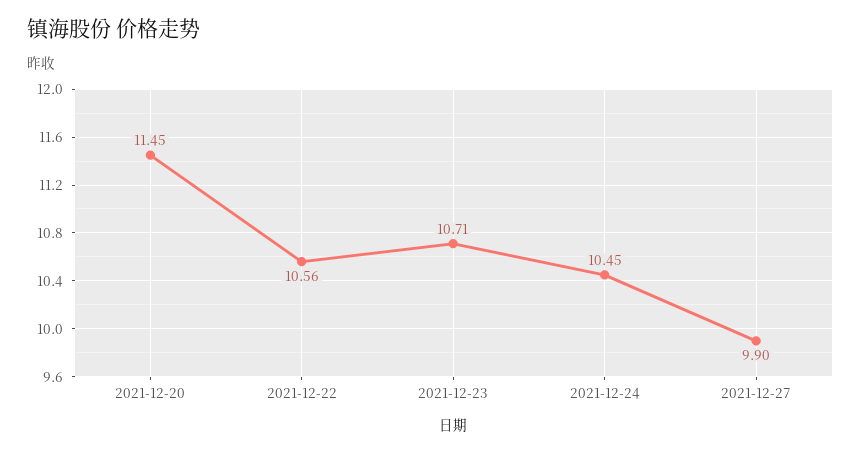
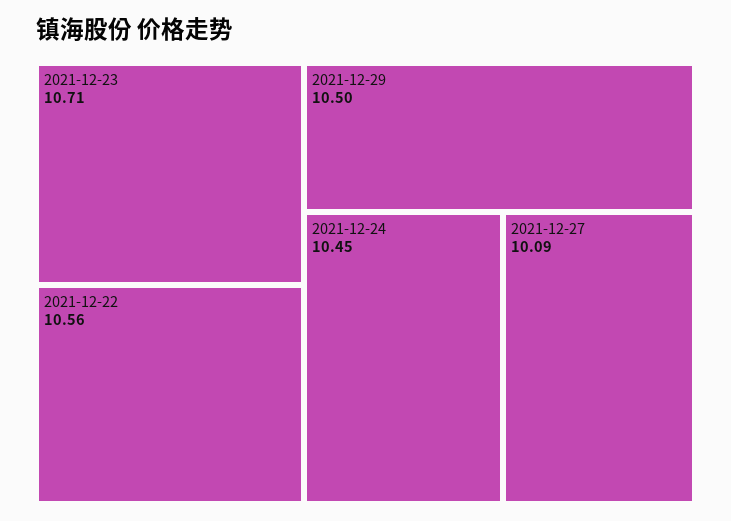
2021-12-20: 11.45 -> none
2021-12-27: 9.9 -> 10.09
2021-12-29: none -> 10.5

